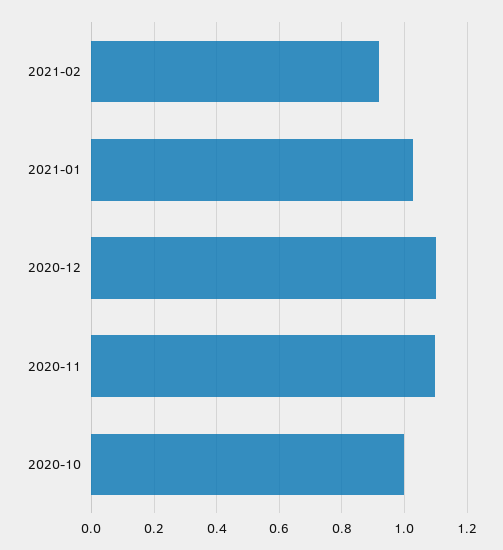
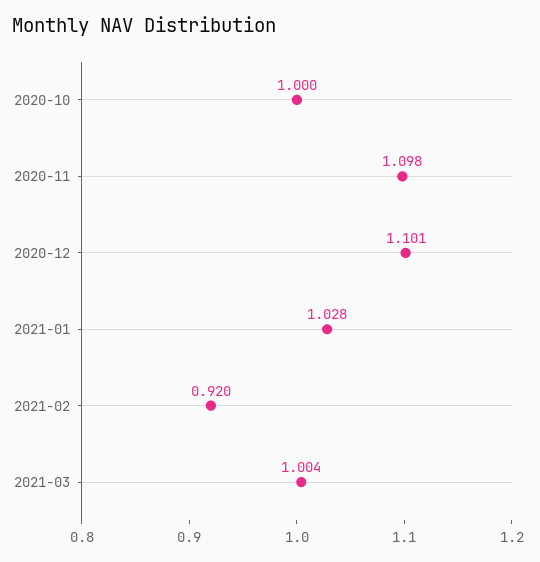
2021-03: none -> 1.004

